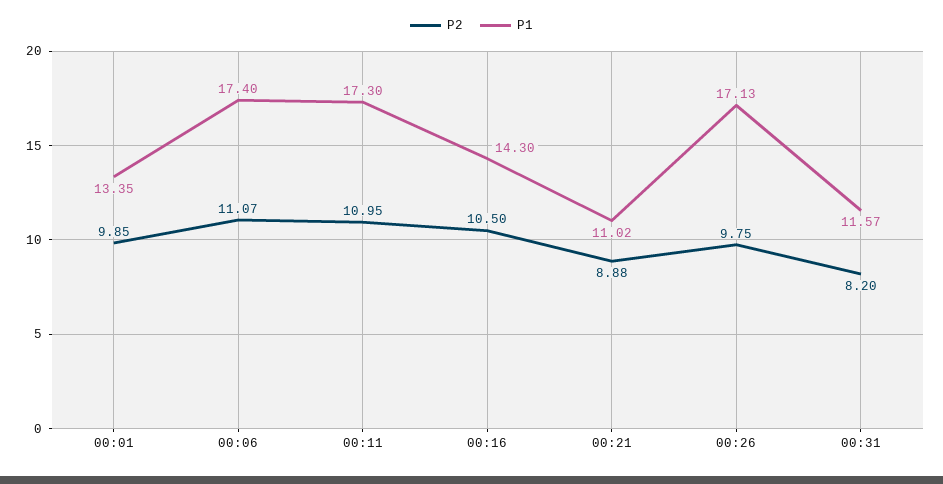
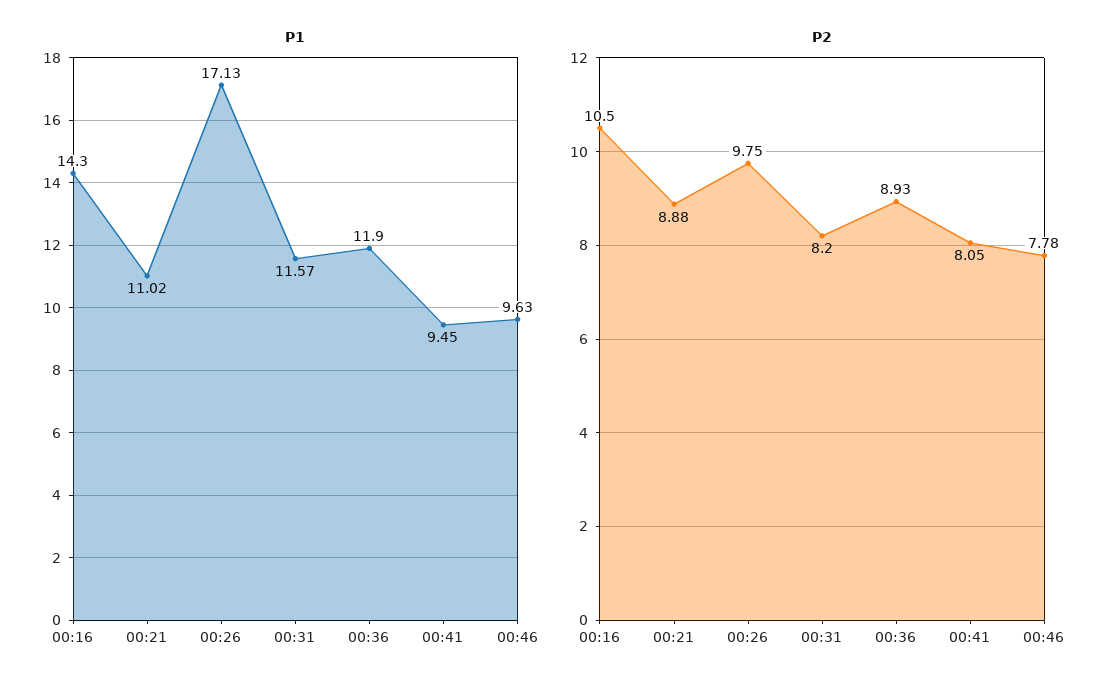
P2, 00:01: 9.85 -> none
P1, 00:01: 13.35 -> none
P2, 00:06: 11.07 -> none
P1, 00:06: 17.4 -> none
P2, 00:11: 10.95 -> none
P1, 00:11: 17.3 -> none
P1, 00:36: none -> 11.9
P1, 00:41: none -> 9.45
P1, 00:46: none -> 9.63
P2, 00:36: none -> 8.93
P2, 00:41: none -> 8.05
P2, 00:46: none -> 7.78

